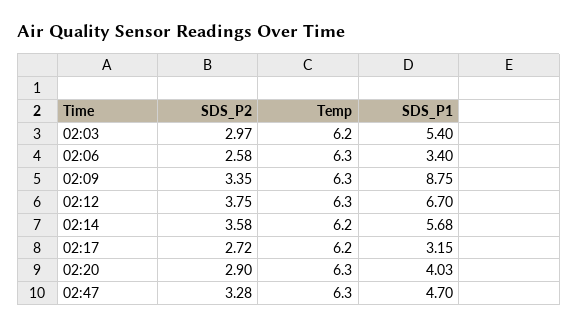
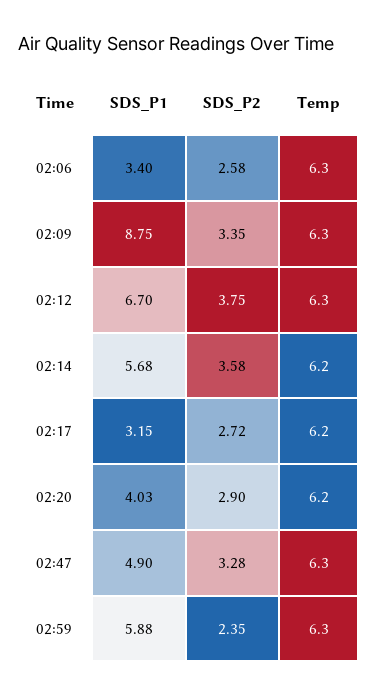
SDS_P2, 02:03: 2.97 -> none
Temp, 02:03: 6.2 -> none
SDS_P1, 02:03: 5.4 -> none
Temp, 02:20: 6.3 -> 6.2
SDS_P1, 02:47: 4.7 -> 4.9
SDS_P1, 02:59: none -> 5.88
SDS_P2, 02:59: none -> 2.35
Temp, 02:59: none -> 6.3

